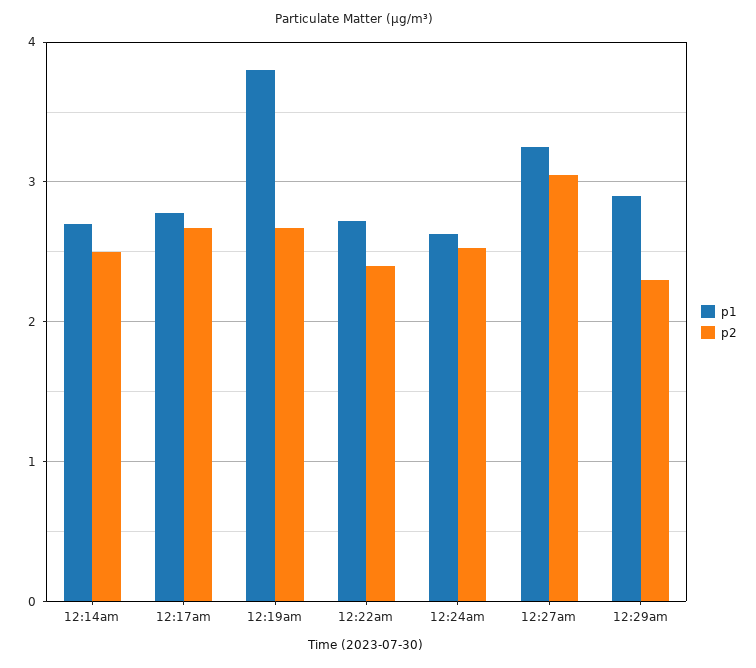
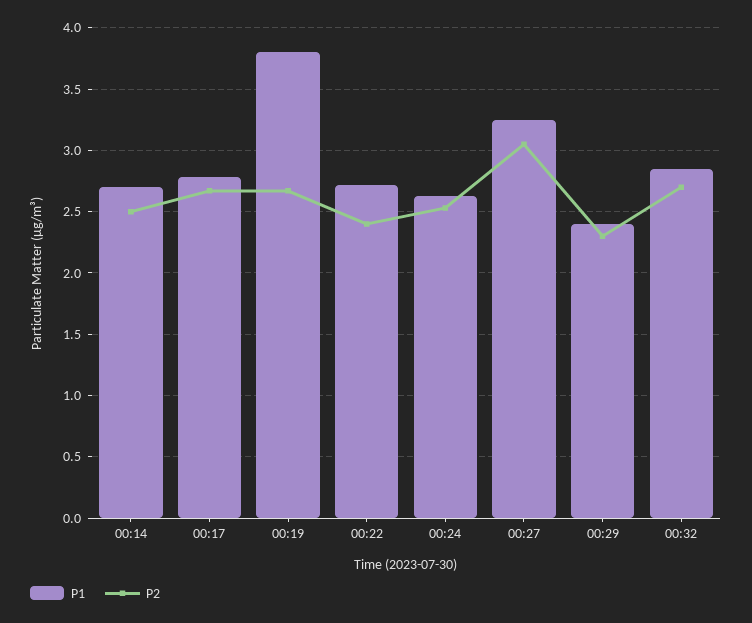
p1, 12:29am: 2.9 -> 2.4
p1, 00:32: none -> 2.85
p2, 00:32: none -> 2.7

